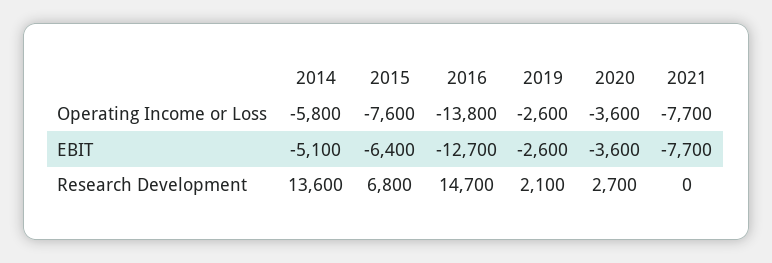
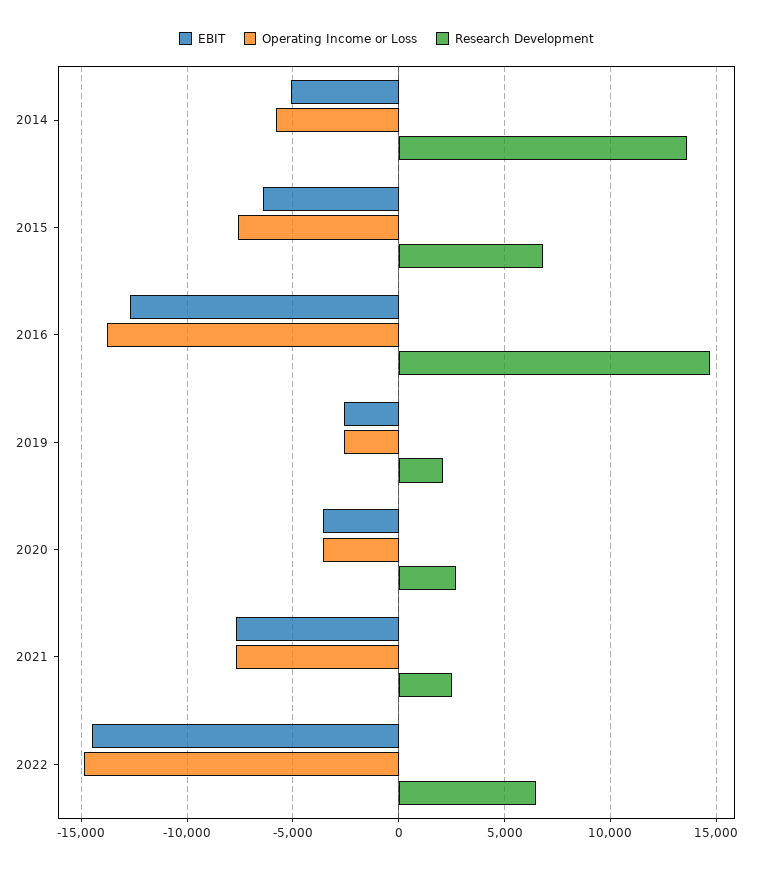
Research Development, 2021: 0 -> 2500
EBIT, 2022: none -> -14500
Operating Income or Loss, 2022: none -> -15000
Research Development, 2022: none -> 6500

